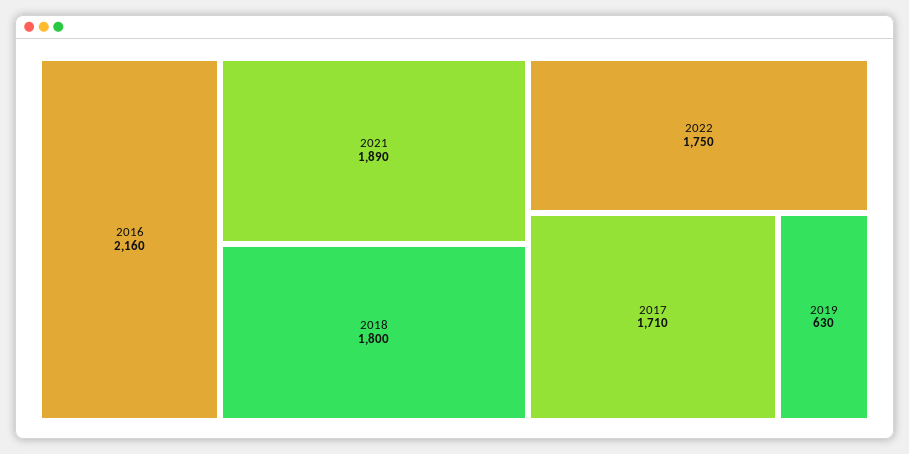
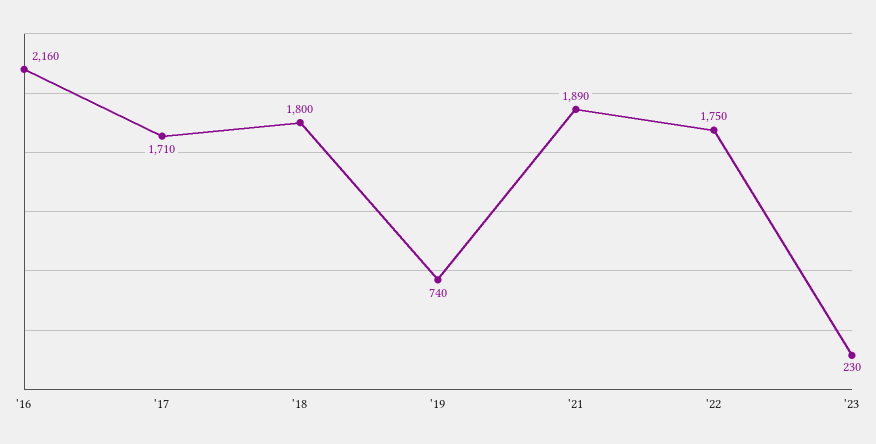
2019: 630 -> 740
'23: none -> 230

